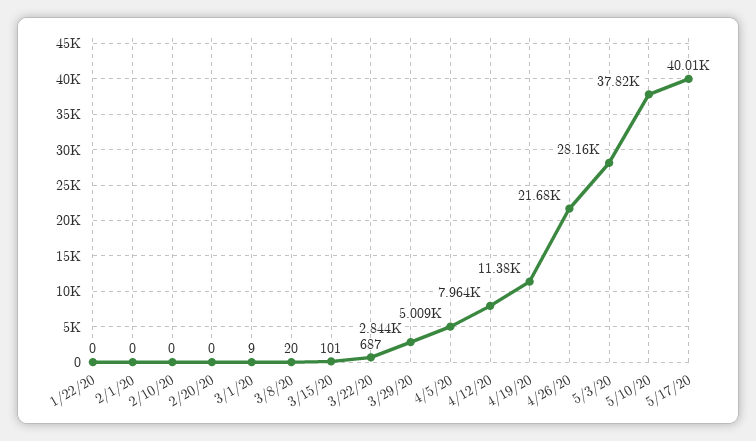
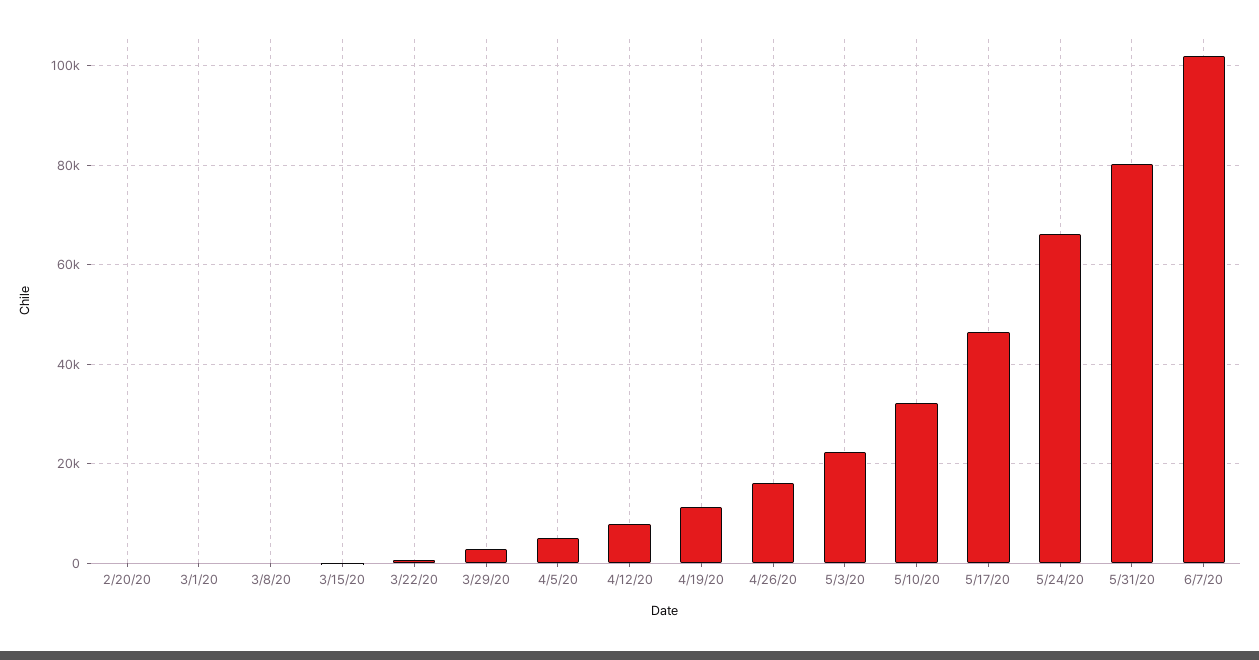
1/22/20: 0 -> none
2/1/20: 0 -> none
2/10/20: 0 -> none
4/26/20: 21680 -> 16000
5/3/20: 28160 -> 22000
5/10/20: 37820 -> 32000
5/17/20: 40010 -> 46000
5/24/20: none -> 66000
5/31/20: none -> 80000
6/7/20: none -> 102000

